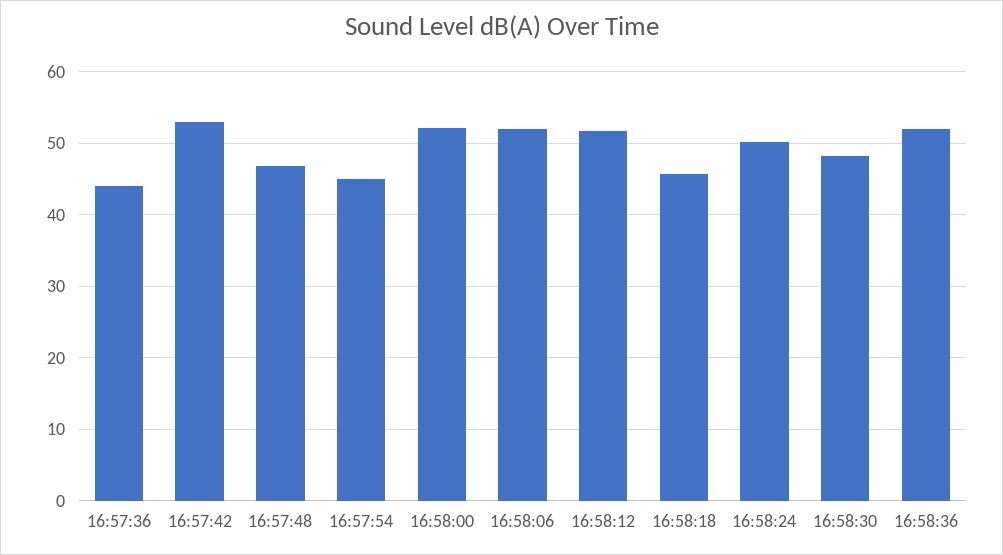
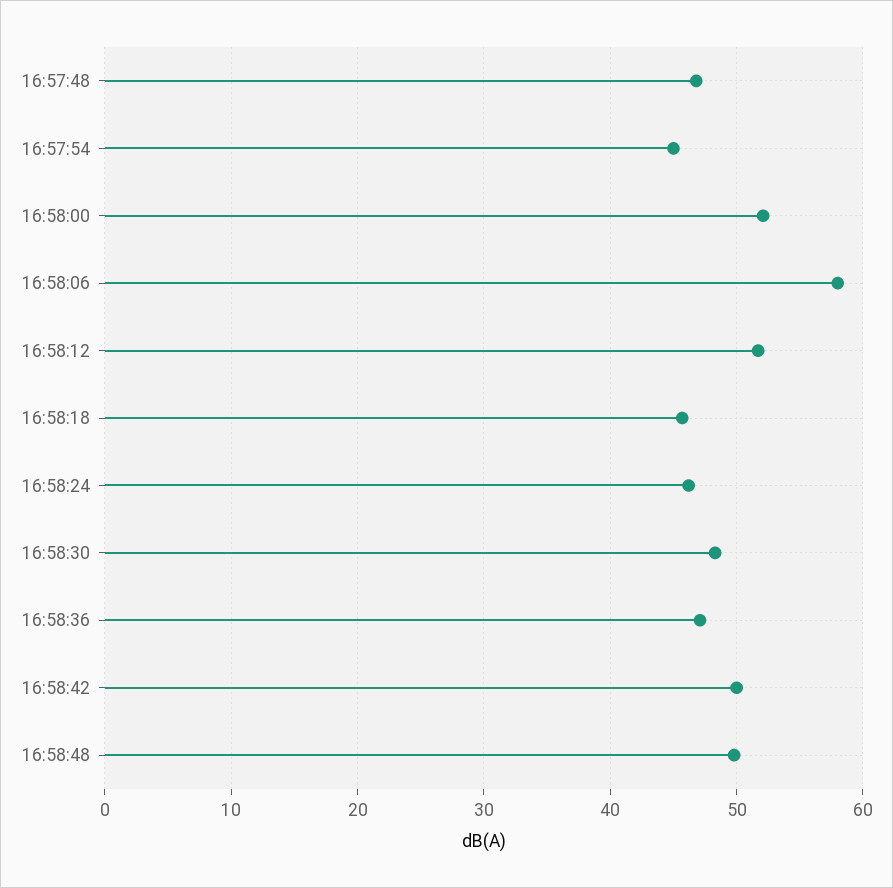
16:57:36: 44 -> none
16:57:42: 53 -> none
16:58:06: 52 -> 58
16:58:24: 50 -> 46
16:58:36: 52 -> 47
16:58:42: none -> 50
16:58:48: none -> 50

